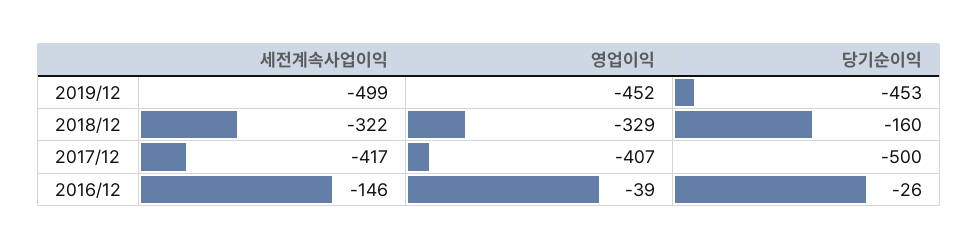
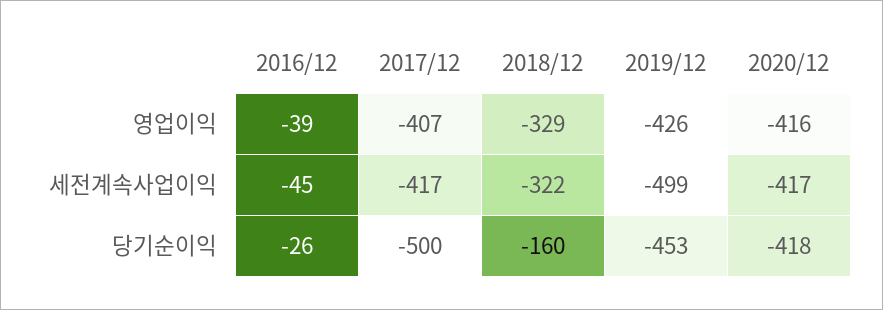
영업이익, 2019/12: -452 -> -426
세전계속사업이익, 2016/12: -146 -> -45
영업이익, 2020/12: none -> -416
세전계속사업이익, 2020/12: none -> -417
당기순이익, 2020/12: none -> -418

